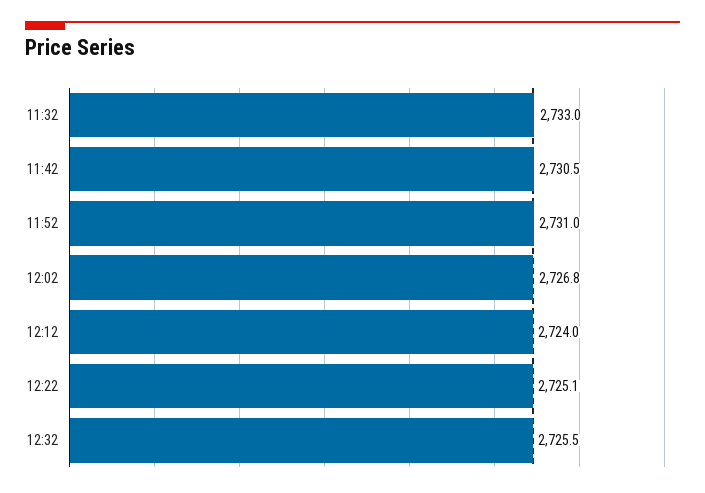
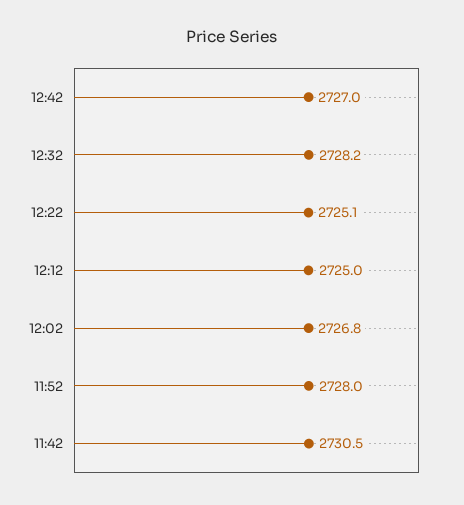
11:32: 2733 -> none
11:52: 2731 -> 2728
12:12: 2724 -> 2725
12:32: 2725.5 -> 2728.2
12:42: none -> 2727

